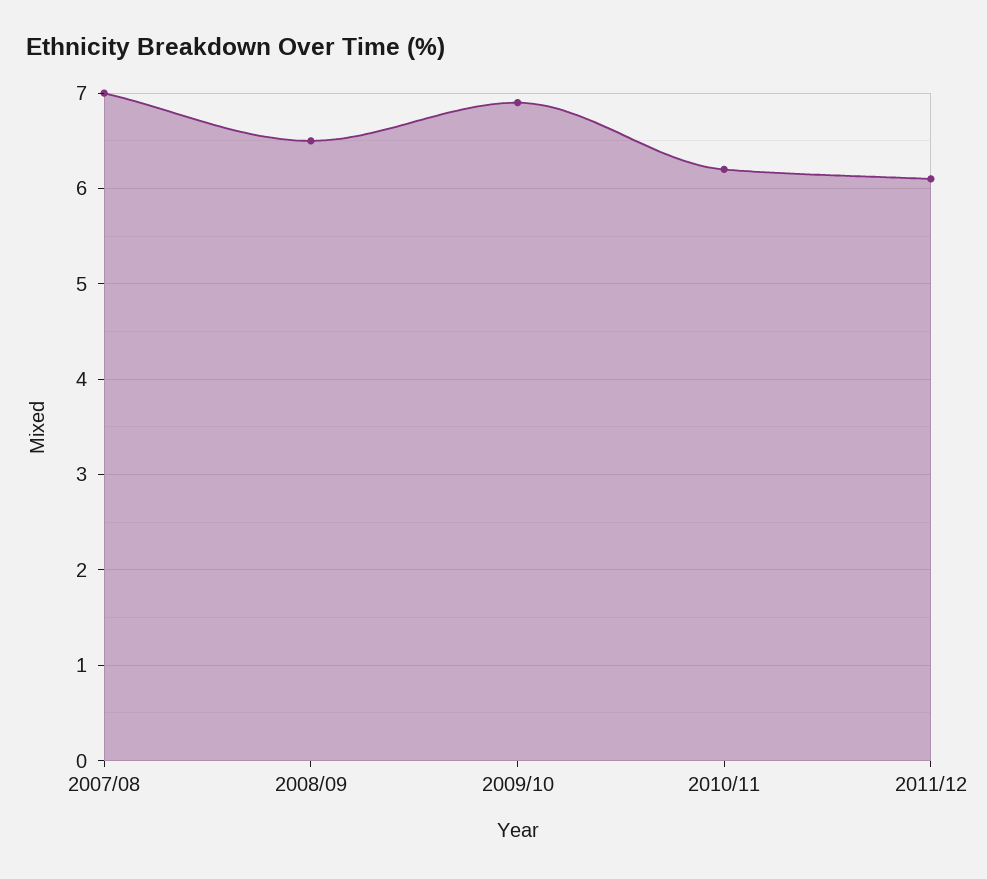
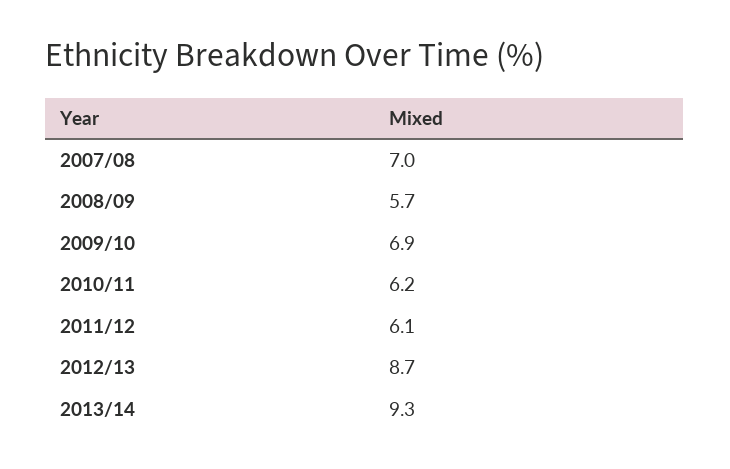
2008/09: 6.5 -> 5.7
2012/13: none -> 8.7
2013/14: none -> 9.3

